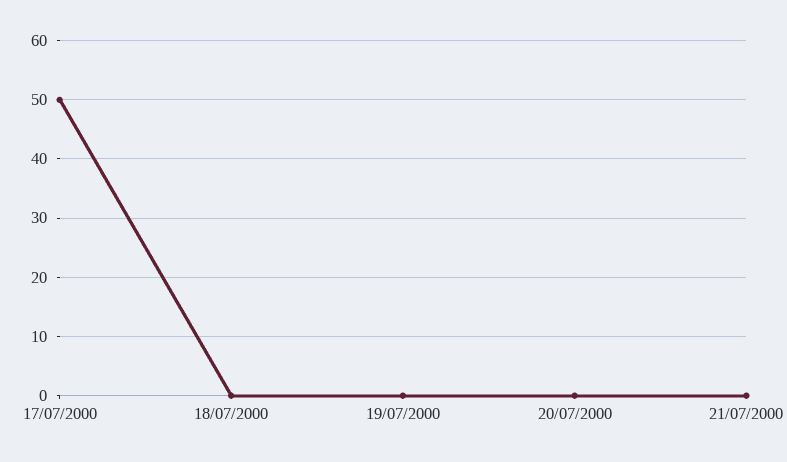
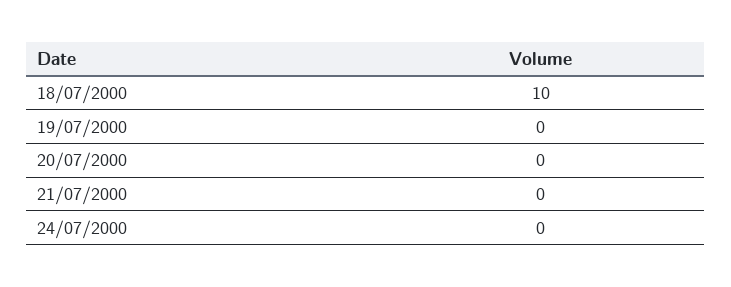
17/07/2000: 50 -> none
18/07/2000: 0 -> 10
24/07/2000: none -> 0

